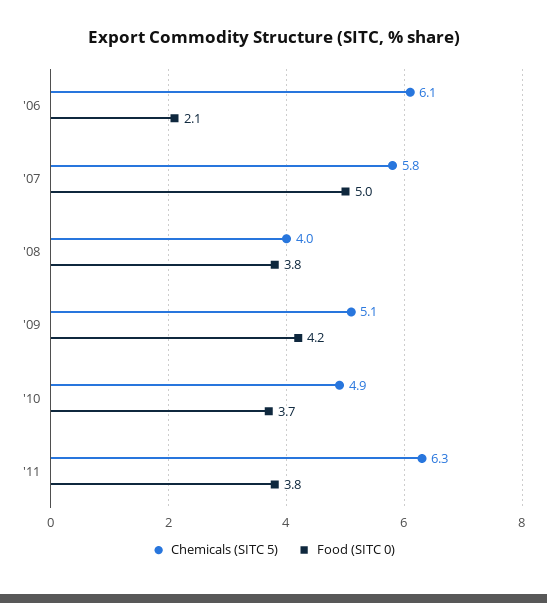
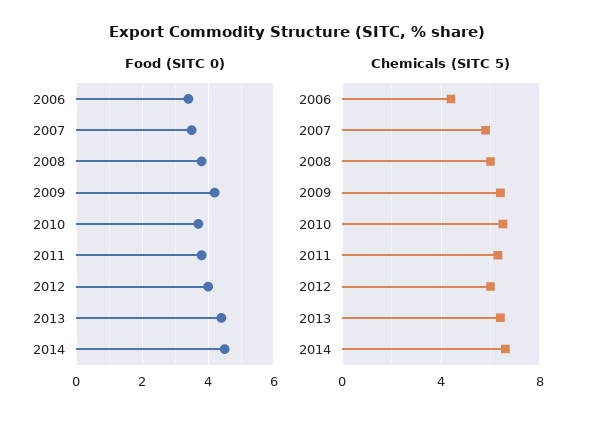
Chemicals (SITC 5), '06: 6.1 -> 4.5
Food (SITC 0), '06: 2.1 -> 3.5
Food (SITC 0), '07: 5 -> 3.5
Chemicals (SITC 5), '08: 4 -> 6
Chemicals (SITC 5), '09: 5.1 -> 6.5
Chemicals (SITC 5), '10: 4.9 -> 6.5
Food (SITC 0), 2012: none -> 4
Food (SITC 0), 2013: none -> 4.5
Food (SITC 0), 2014: none -> 4.5
Chemicals (SITC 5), 2012: none -> 6
Chemicals (SITC 5), 2013: none -> 6.5
Chemicals (SITC 5), 2014: none -> 6.5

